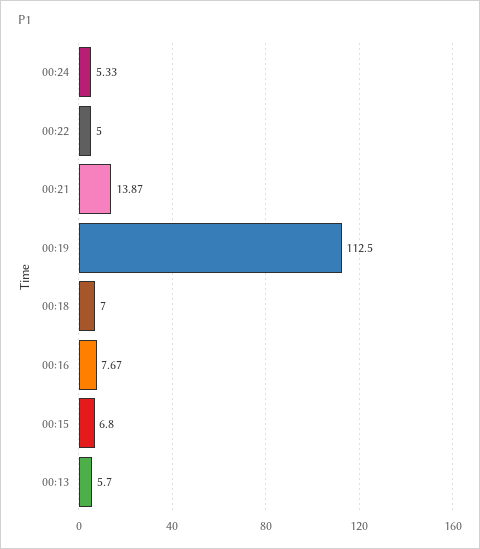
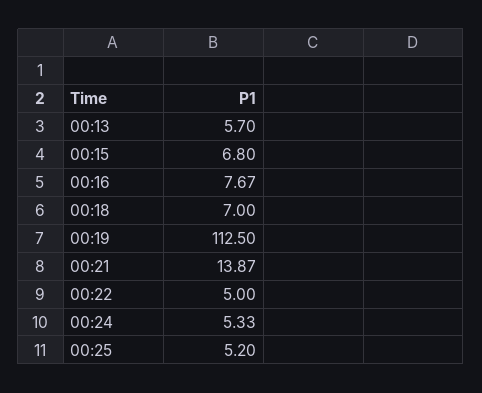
00:25: none -> 5.2

